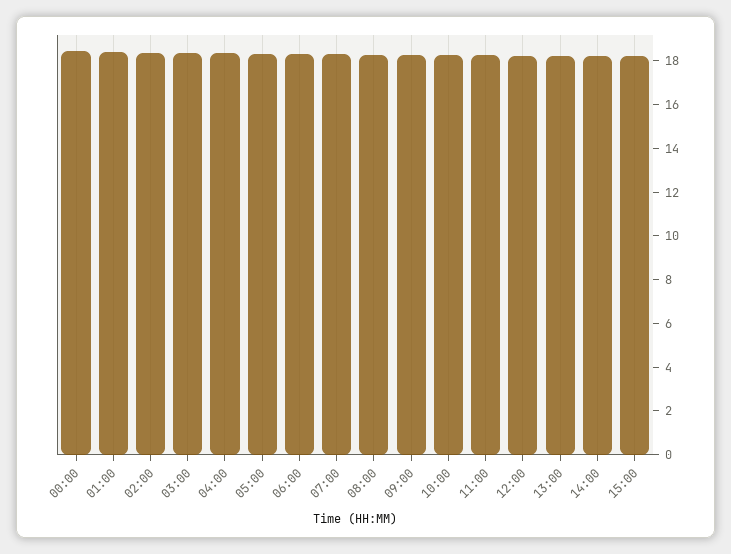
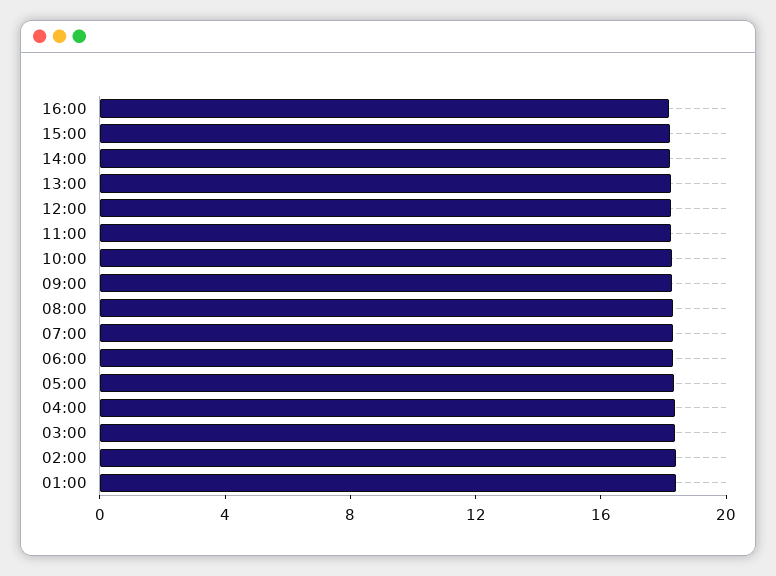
00:00: 18.5 -> none
16:00: none -> 18

